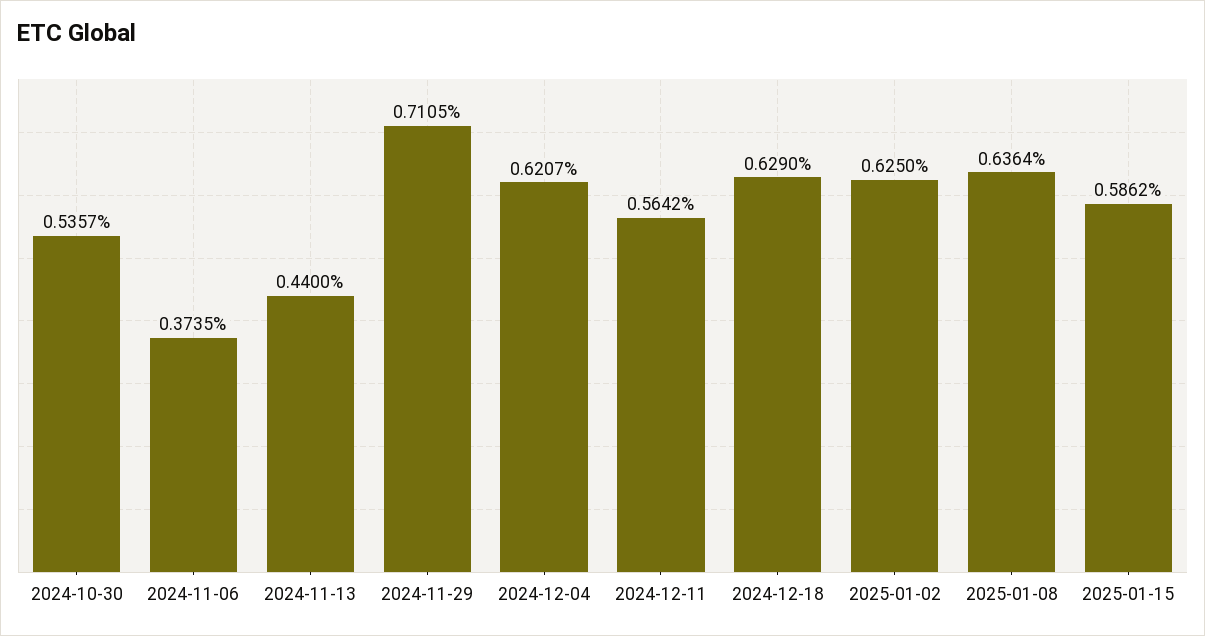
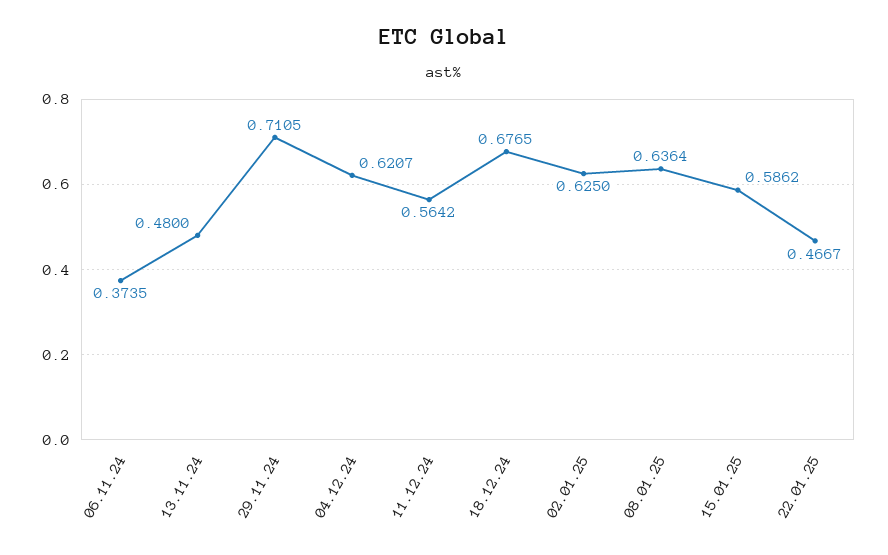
2024-10-30: 0.5357 -> none
2024-11-13: 0.44 -> 0.48
2024-12-18: 0.629 -> 0.6765
22.01.25: none -> 0.4667

